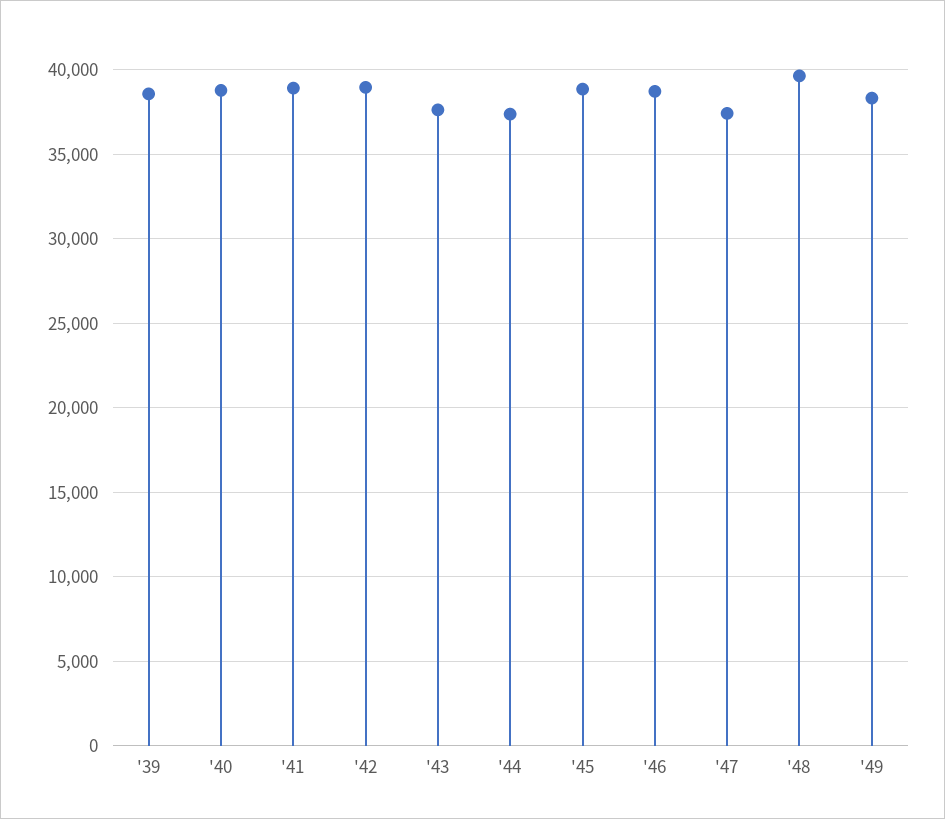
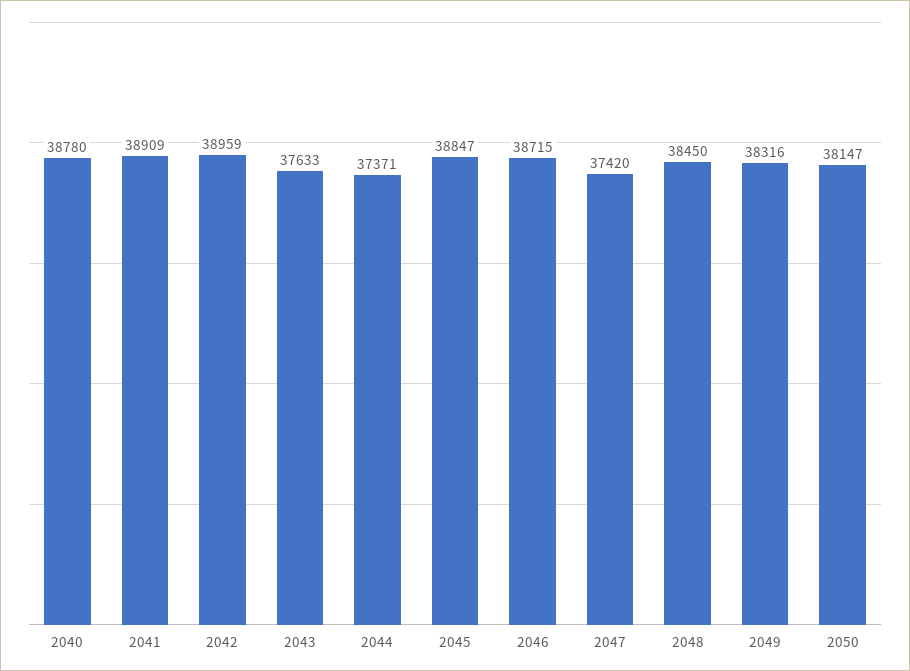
'39: 38500 -> none
'48: 39500 -> 38450
2050: none -> 38147

